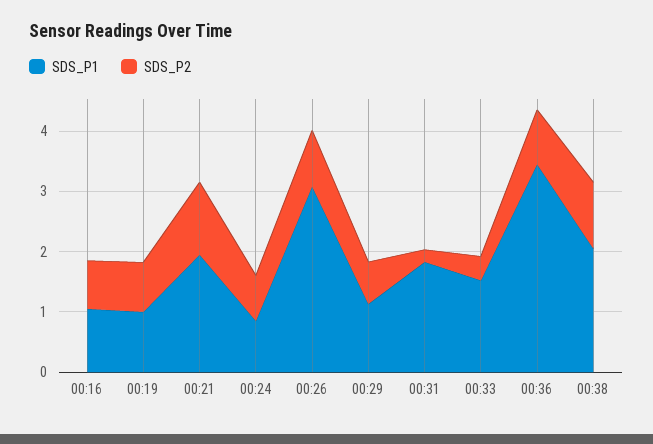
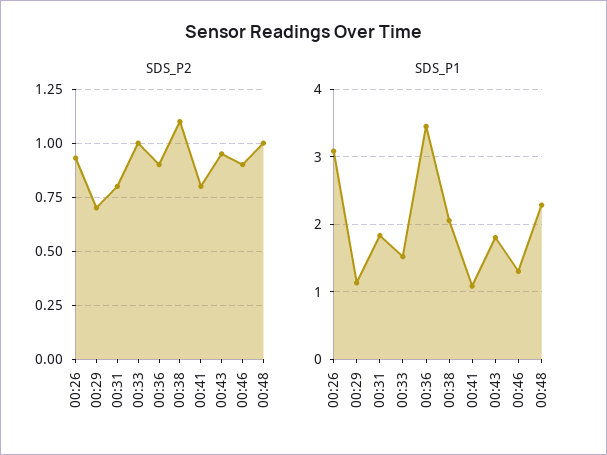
SDS_P1, 00:16: 1 -> none
SDS_P2, 00:16: 0.8 -> none
SDS_P1, 00:19: 1 -> none
SDS_P2, 00:19: 0.8 -> none
SDS_P1, 00:21: 2 -> none
SDS_P2, 00:21: 1.2 -> none
SDS_P1, 00:24: 0.8 -> none
SDS_P2, 00:24: 0.8 -> none
SDS_P2, 00:31: 0.2 -> 0.8
SDS_P2, 00:33: 0.4 -> 1
SDS_P2, 00:41: none -> 0.8
SDS_P2, 00:43: none -> 0.95
SDS_P2, 00:46: none -> 0.9
SDS_P2, 00:48: none -> 1
SDS_P1, 00:41: none -> 1.1
SDS_P1, 00:43: none -> 1.8
SDS_P1, 00:46: none -> 1.3
SDS_P1, 00:48: none -> 2.3

